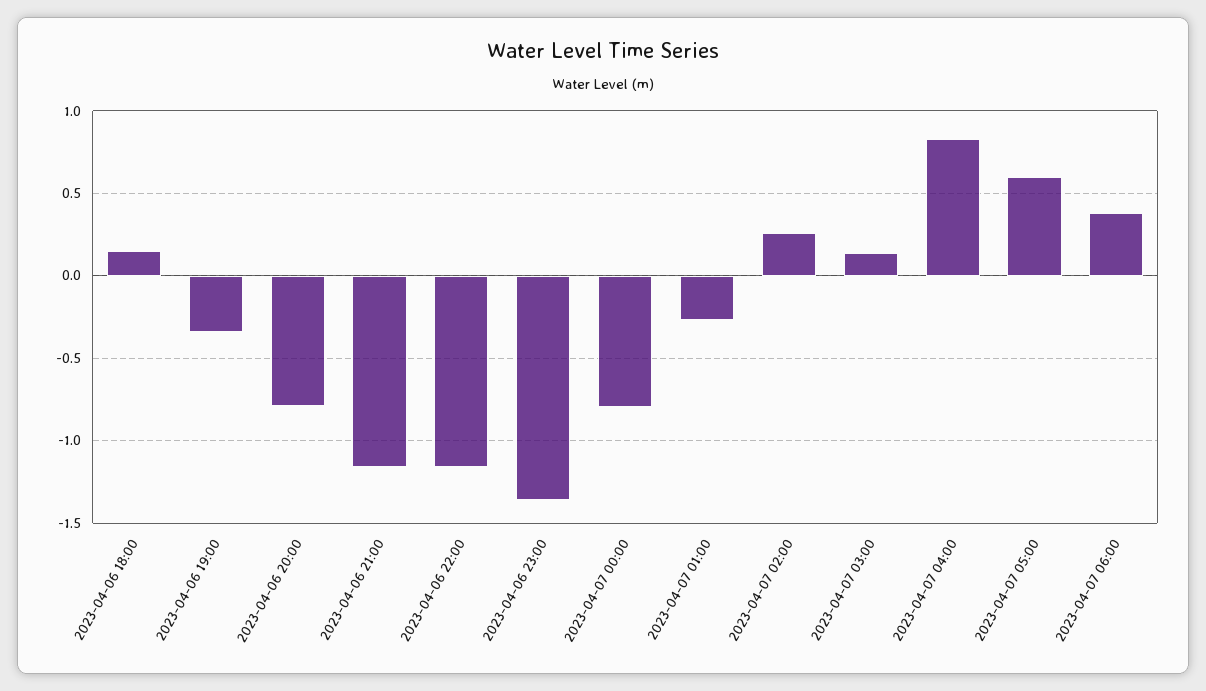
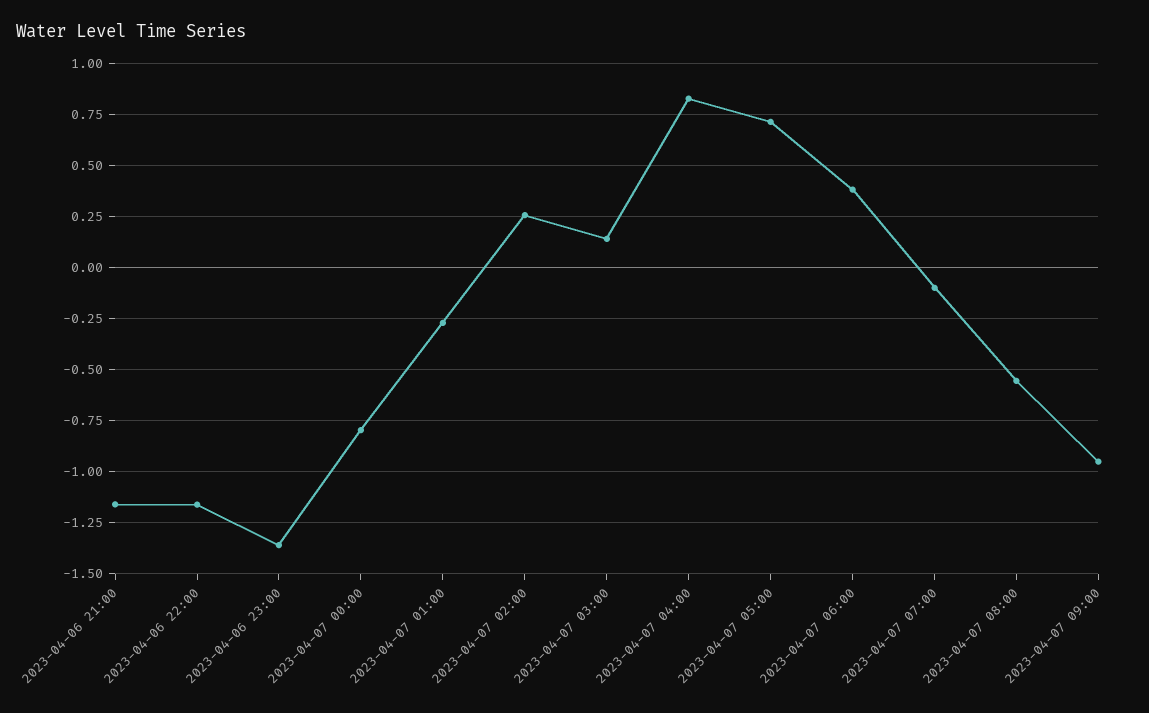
2023-04-06 18:00: 0.15 -> none
2023-04-06 19:00: -0.35 -> none
2023-04-06 20:00: -0.8 -> none
2023-04-07 05:00: 0.6 -> 0.7
2023-04-07 07:00: none -> -0.1
2023-04-07 08:00: none -> -0.55
2023-04-07 09:00: none -> -0.95

